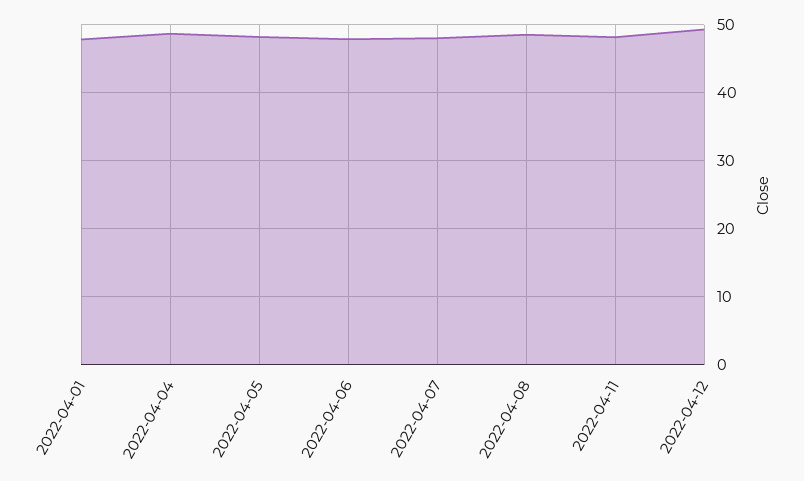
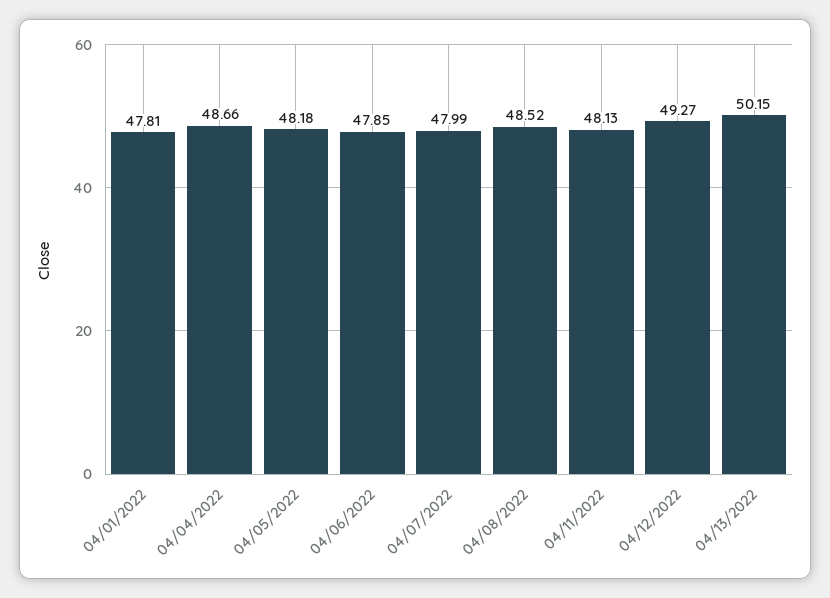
04/13/2022: none -> 50.15

